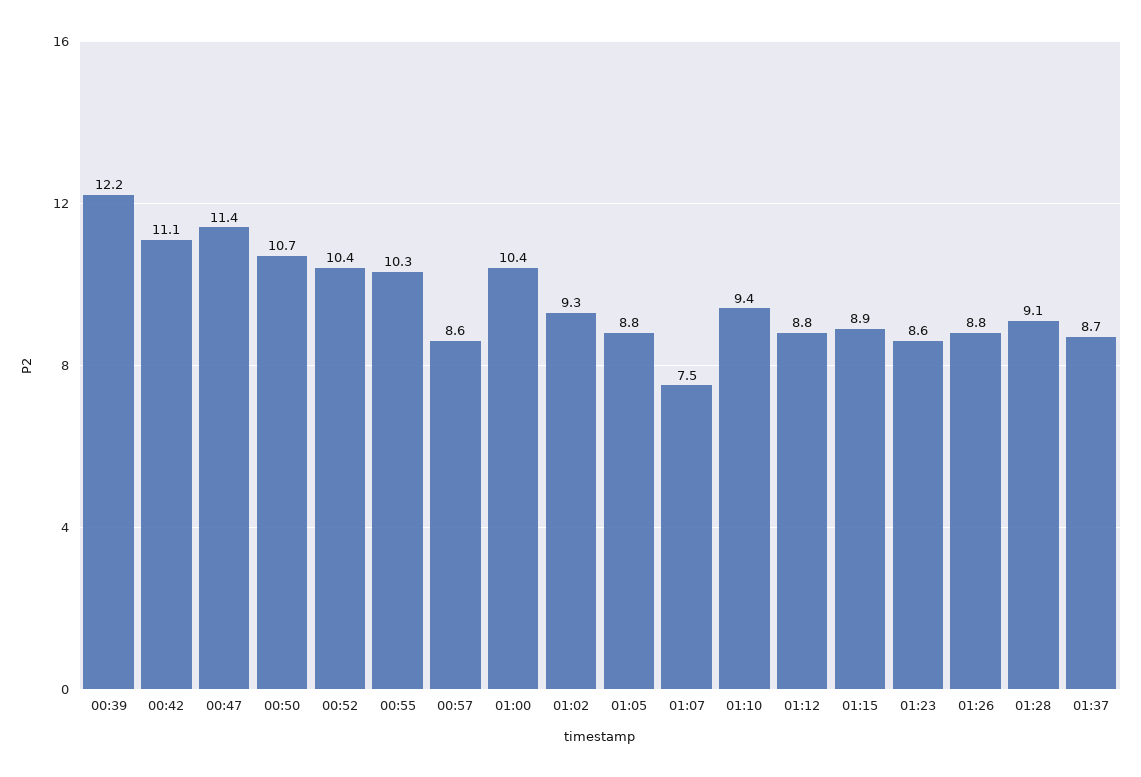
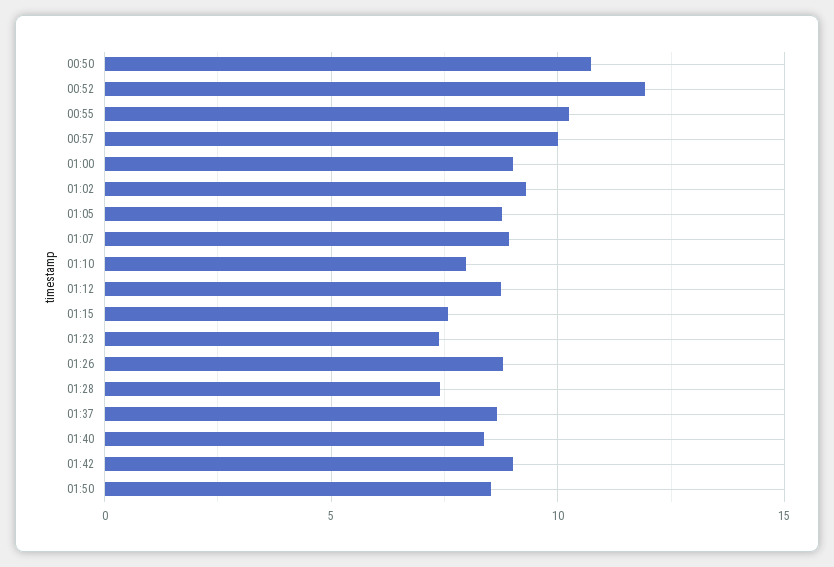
00:39: 12.2 -> none
00:42: 11.1 -> none
00:47: 11.4 -> none
00:52: 10.4 -> 12
00:57: 8.6 -> 10
01:00: 10.4 -> 9
01:07: 7.5 -> 9
01:10: 9.4 -> 8
01:15: 8.9 -> 7.5
01:23: 8.6 -> 7.5
01:28: 9.1 -> 7.5
01:40: none -> 8.5
01:42: none -> 9
01:50: none -> 8.5

